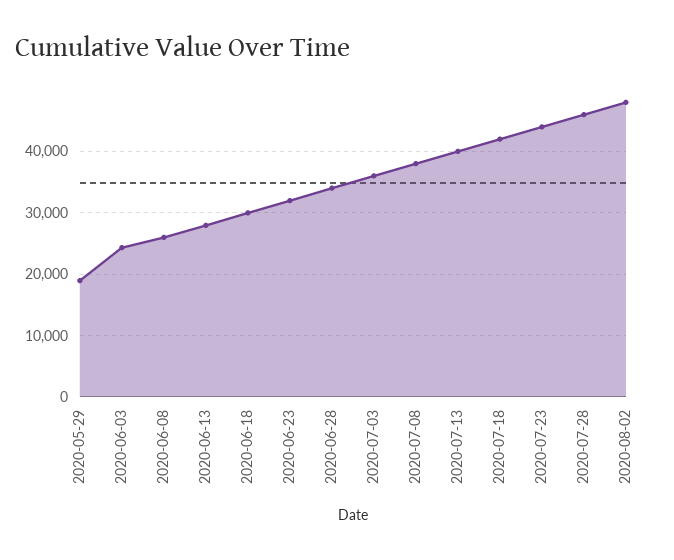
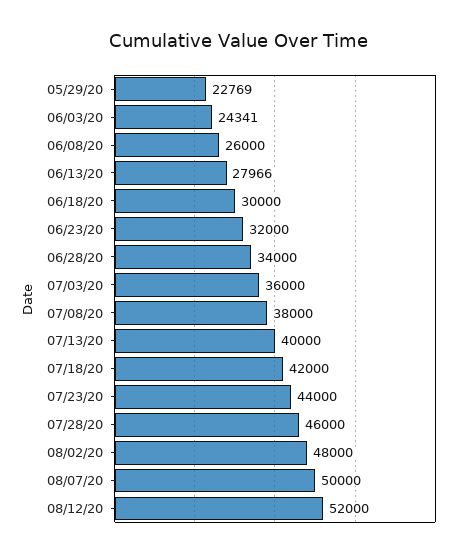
2020-05-29: 19000 -> 22769
08/07/20: none -> 50000
08/12/20: none -> 52000

